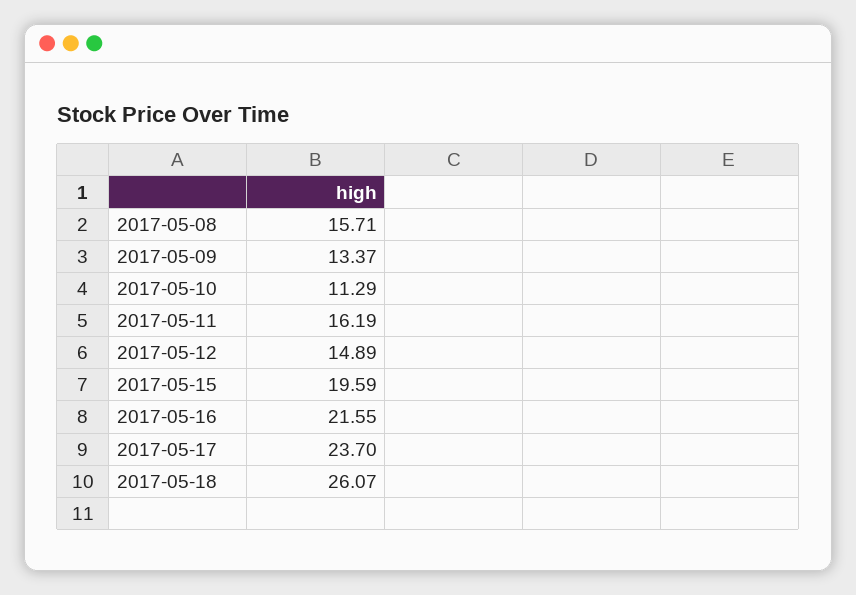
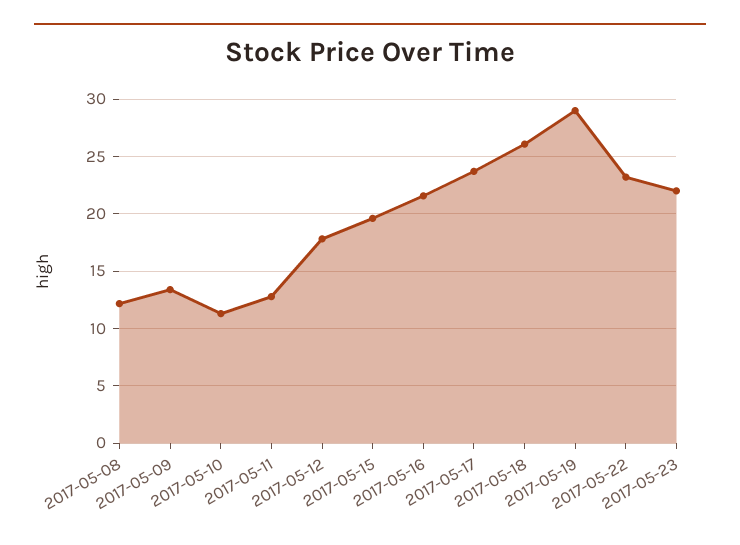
2017-05-08: 15.71 -> 12
2017-05-11: 16.19 -> 13
2017-05-12: 14.89 -> 18
2017-05-19: none -> 29
2017-05-22: none -> 23
2017-05-23: none -> 22

